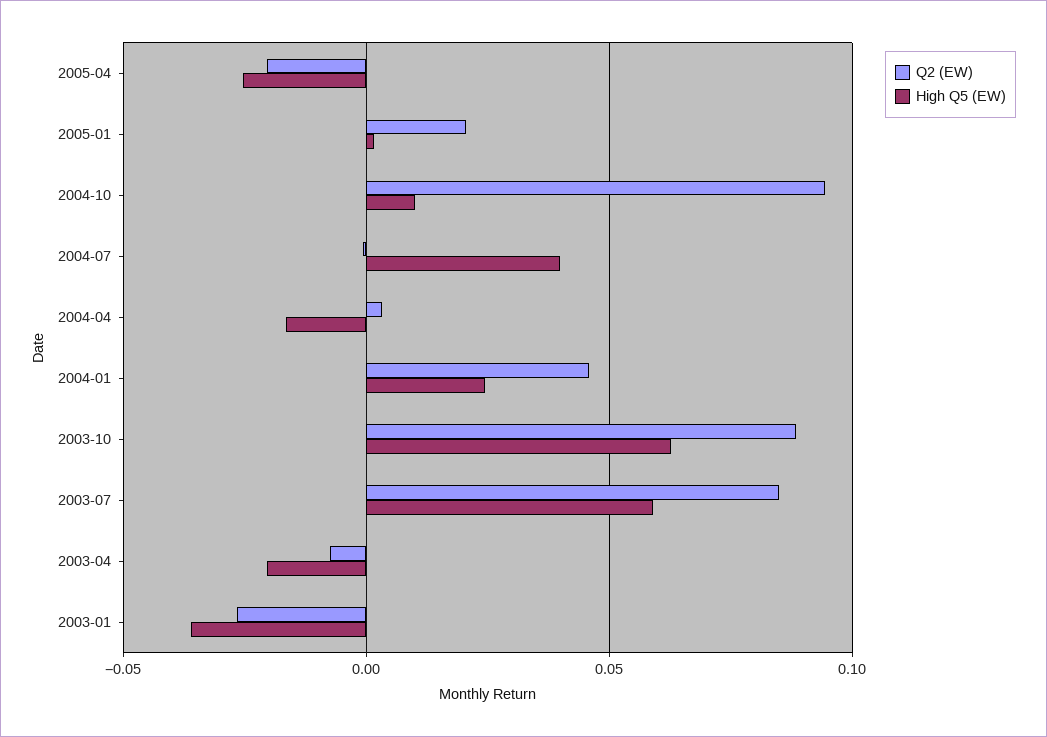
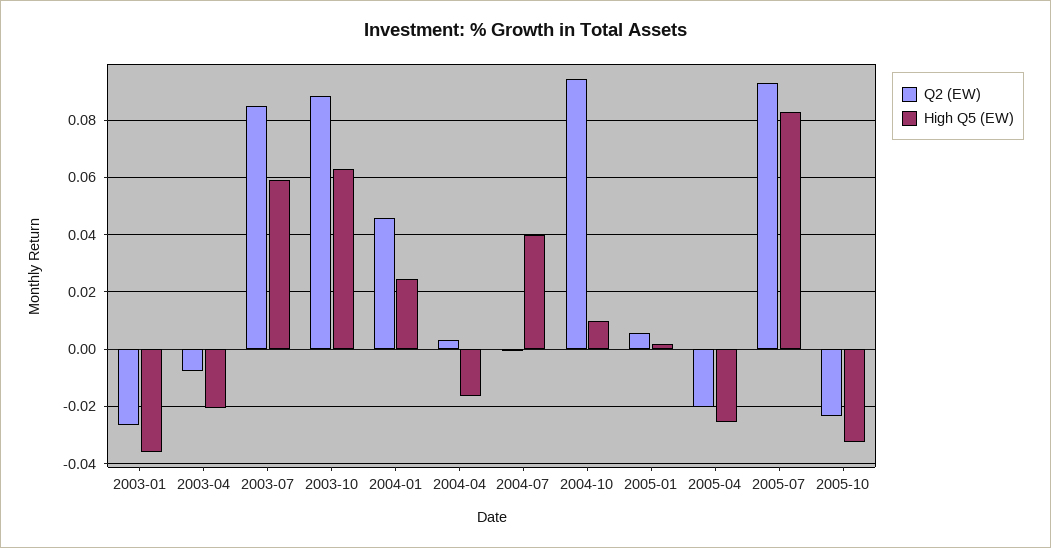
Q2 (EW), 2005-01: 0.02 -> 0.005
Q2 (EW), 2005-07: none -> 0.0925
High Q5 (EW), 2005-07: none -> 0.0825
Q2 (EW), 2005-10: none -> -0.0225
High Q5 (EW), 2005-10: none -> -0.0325

